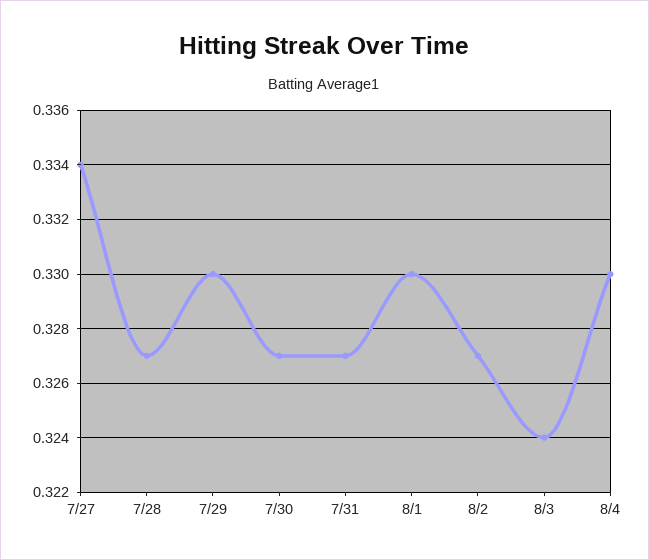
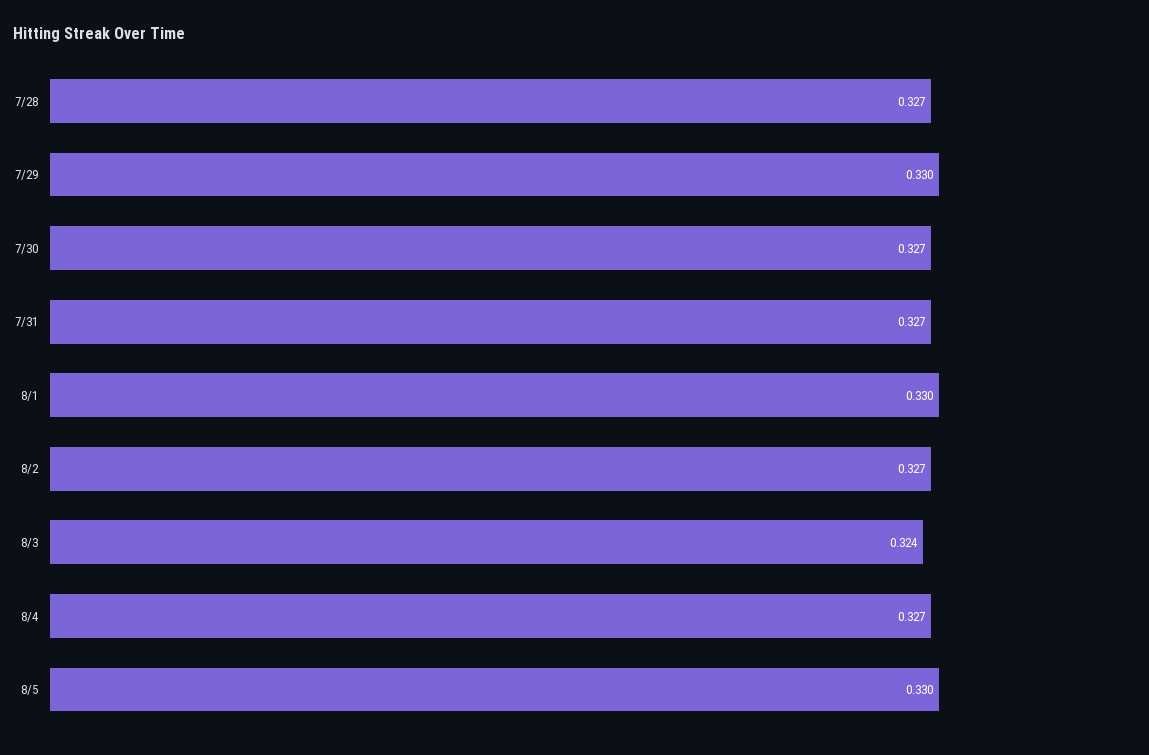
7/27: 0.334 -> none
8/4: 0.33 -> 0.327
8/5: none -> 0.33

